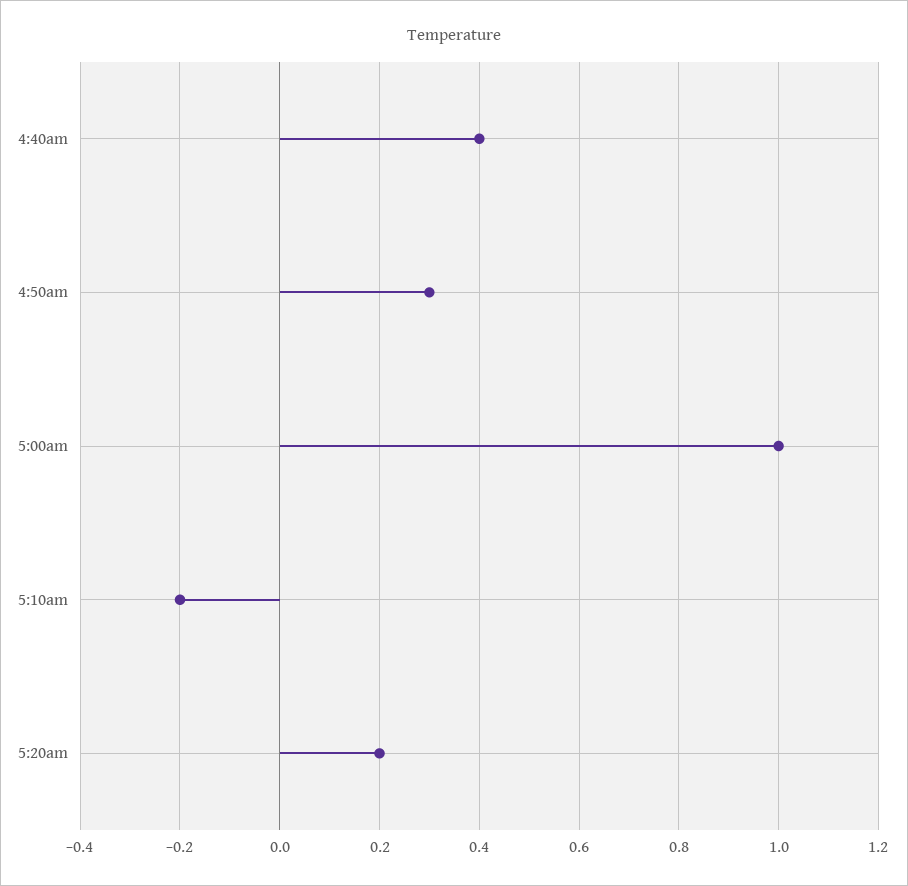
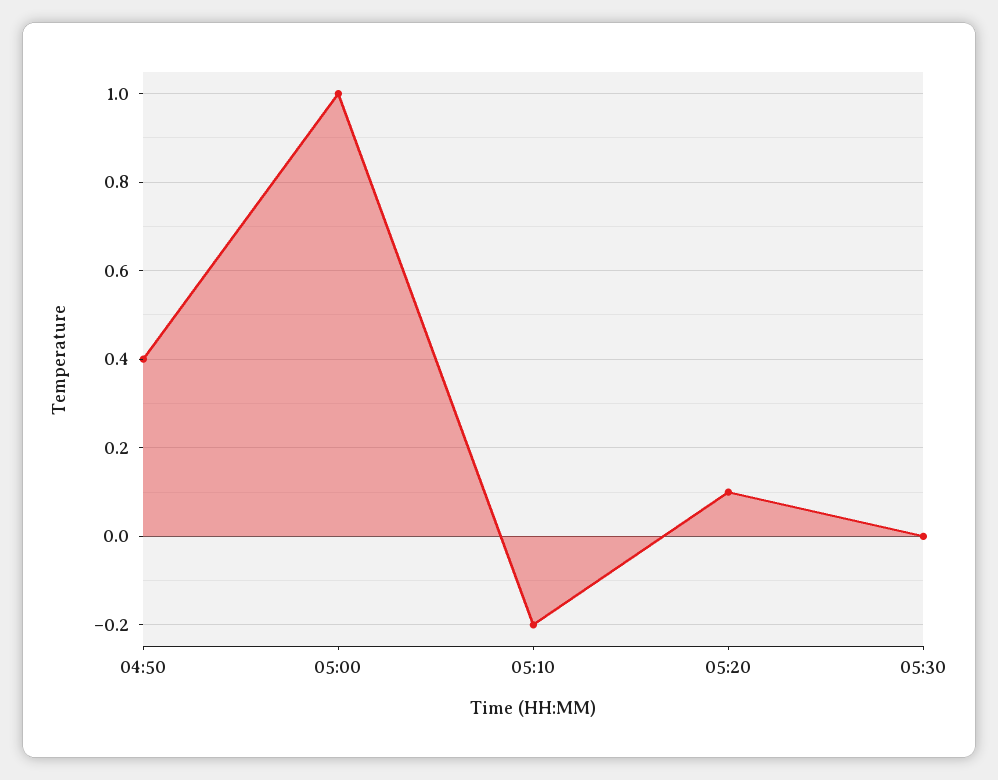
4:40am: 0.4 -> none
4:50am: 0.3 -> 0.4
5:20am: 0.2 -> 0.1
05:30: none -> 0

